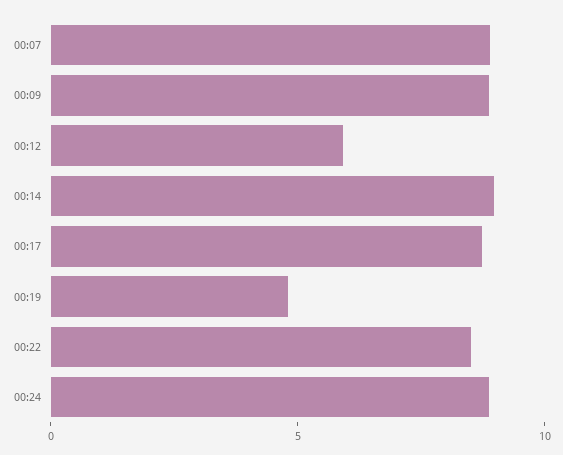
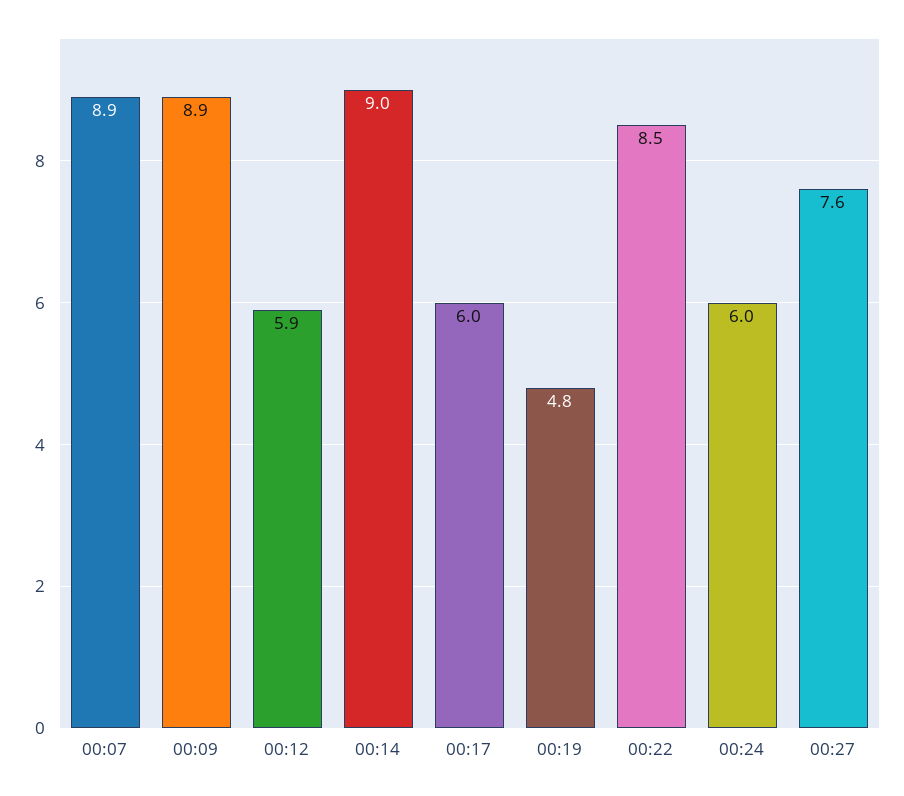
00:17: 9 -> 6
00:24: 9 -> 6
00:27: none -> 7.6

